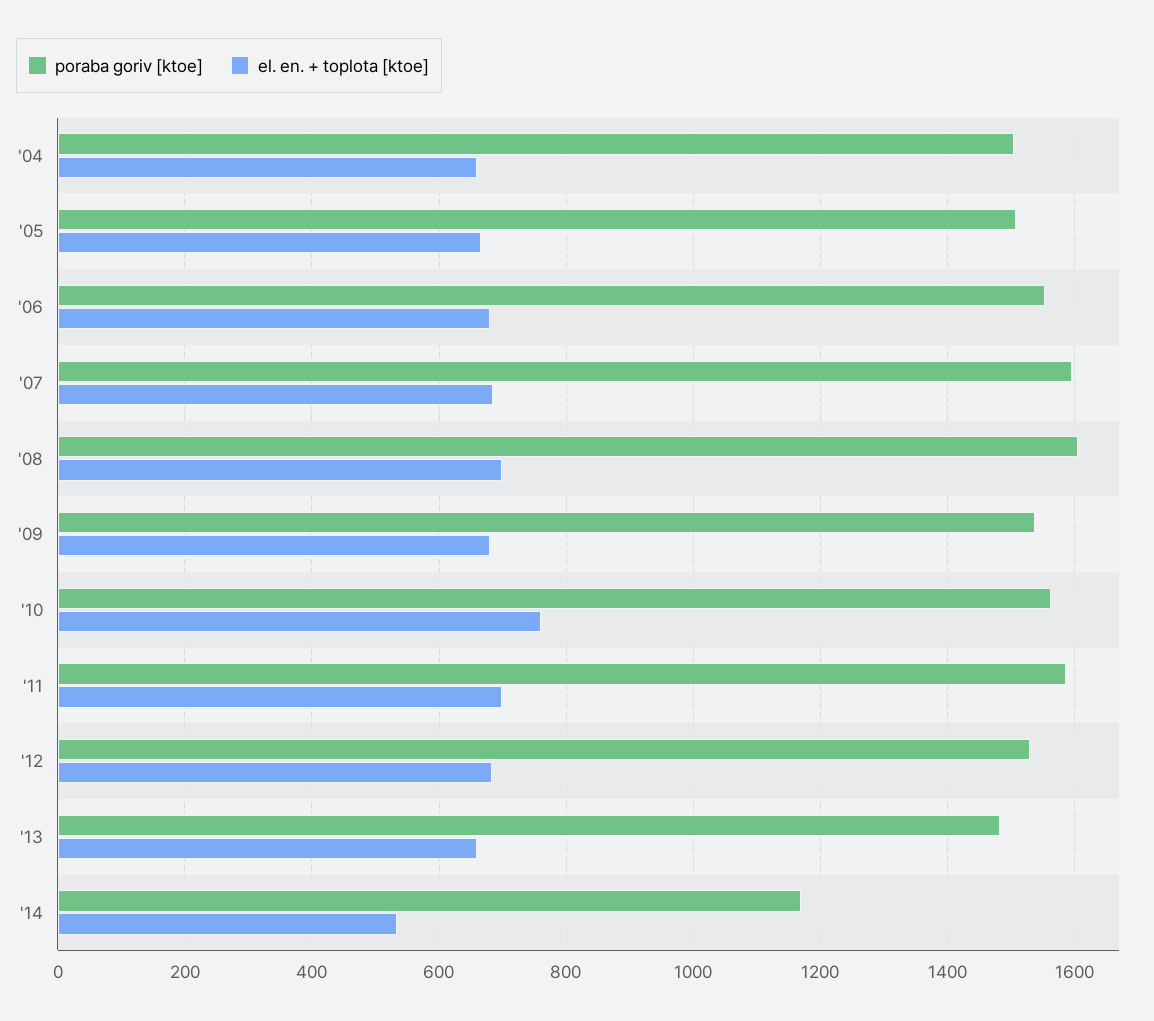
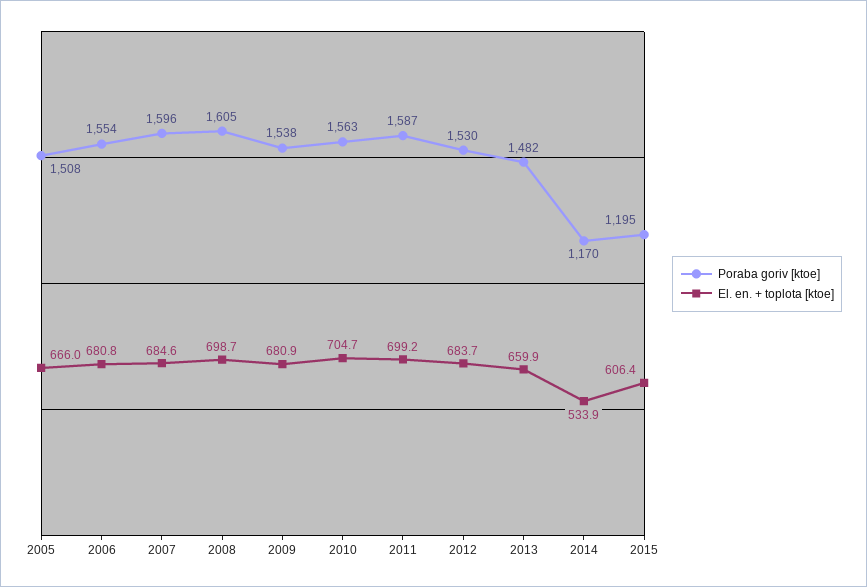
poraba goriv [ktoe], '04: 1500 -> none
el. en. + toplota [ktoe], '04: 660 -> none
el. en. + toplota [ktoe], '10: 760 -> 704.7
poraba goriv [ktoe], 2015: none -> 1195
el. en. + toplota [ktoe], 2015: none -> 606.4

